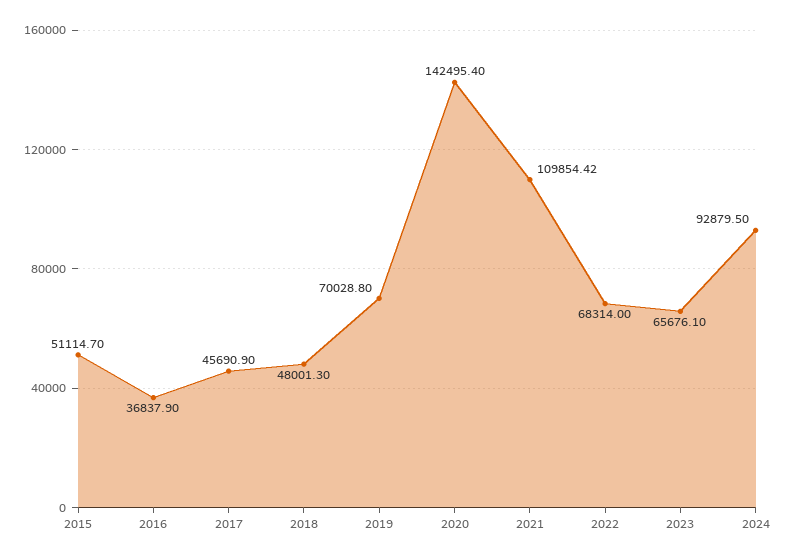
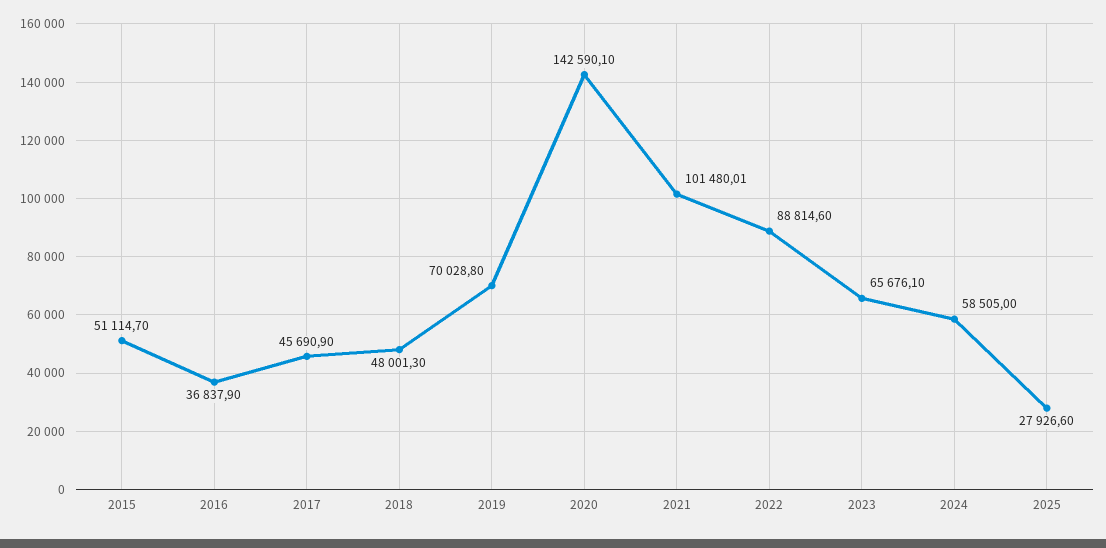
2020: 142495.4 -> 142590.1
2021: 109854.42 -> 101480.01
2022: 68314 -> 88814.6
2024: 92879.5 -> 58505
2025: none -> 27926.6

